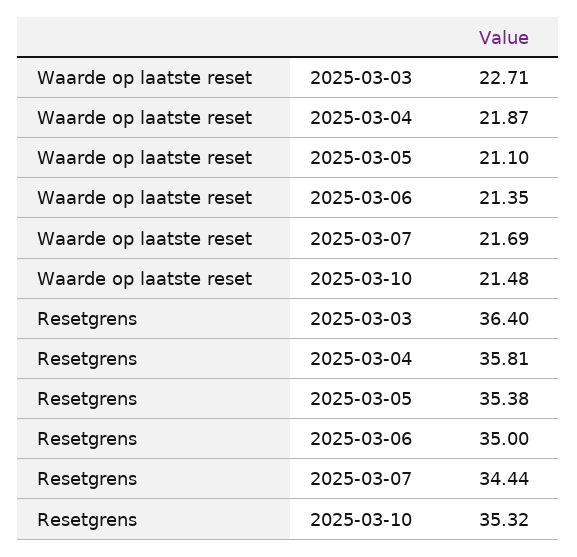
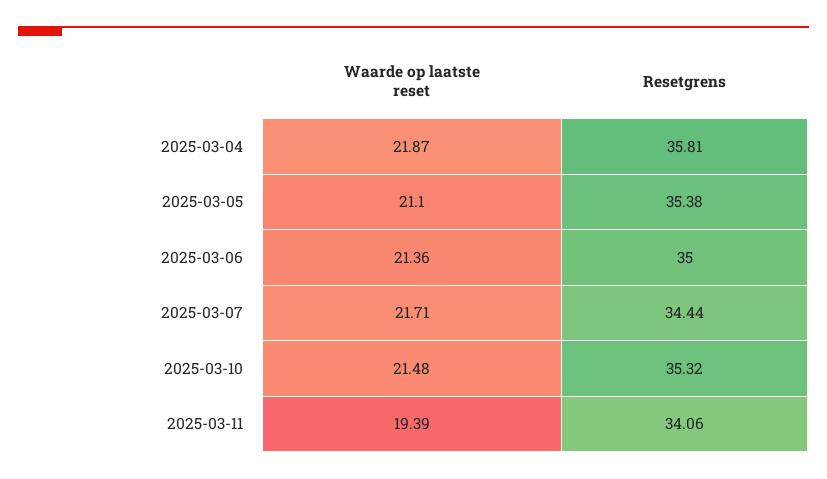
Waarde op laatste reset, 2025-03-03: 22.71 -> none
Waarde op laatste reset, 2025-03-06: 21.35 -> 21.36
Waarde op laatste reset, 2025-03-07: 21.69 -> 21.71
Resetgrens, 2025-03-03: 36.4 -> none
Waarde op laatste reset, 2025-03-11: none -> 19.39
Resetgrens, 2025-03-11: none -> 34.06

